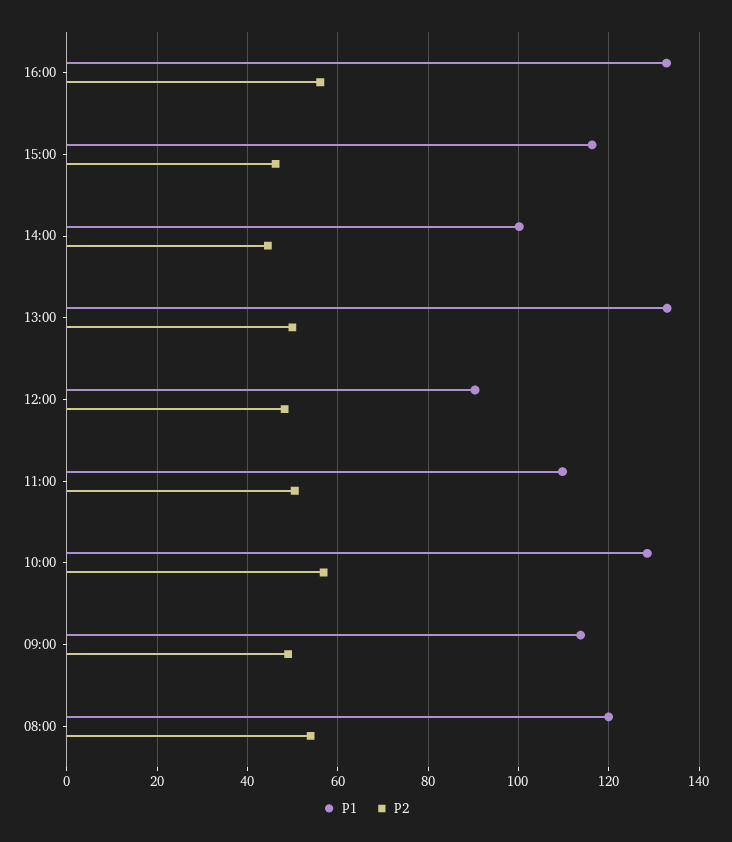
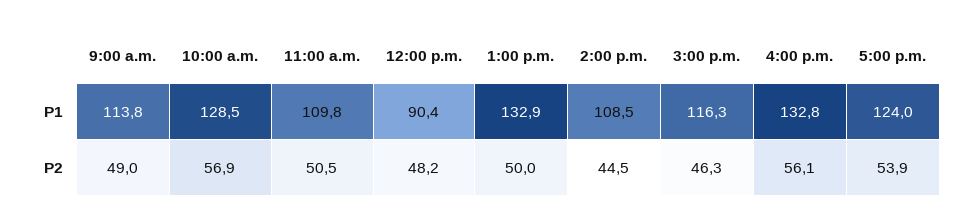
P1, 14:00: 100 -> 108.5
P1, 08:00: 120 -> none
P2, 08:00: 54 -> none
P1, 5:00 p.m.: none -> 124
P2, 5:00 p.m.: none -> 53.9

